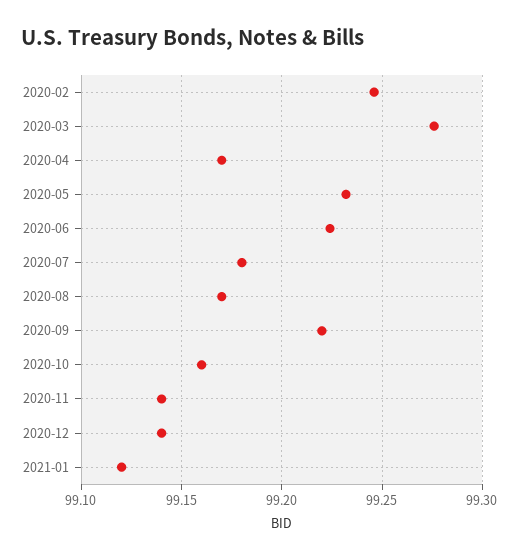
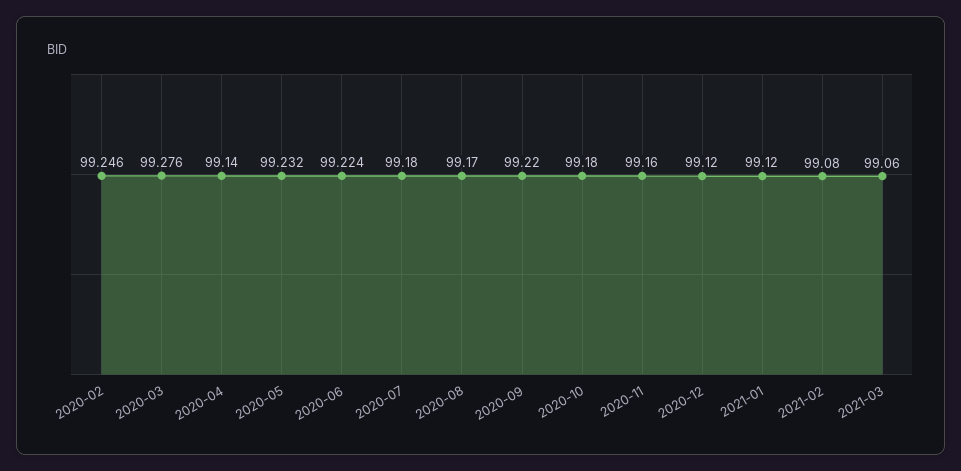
2020-04: 99.17 -> 99.14
2020-10: 99.16 -> 99.18
2020-11: 99.14 -> 99.16
2020-12: 99.14 -> 99.12
2021-02: none -> 99.08
2021-03: none -> 99.06

